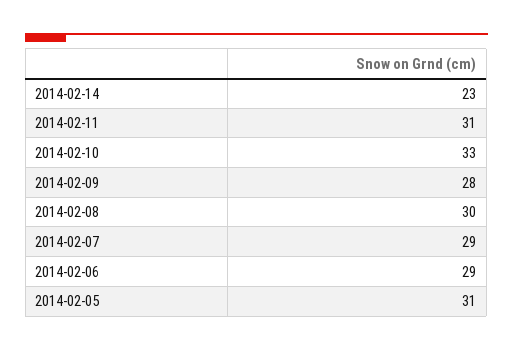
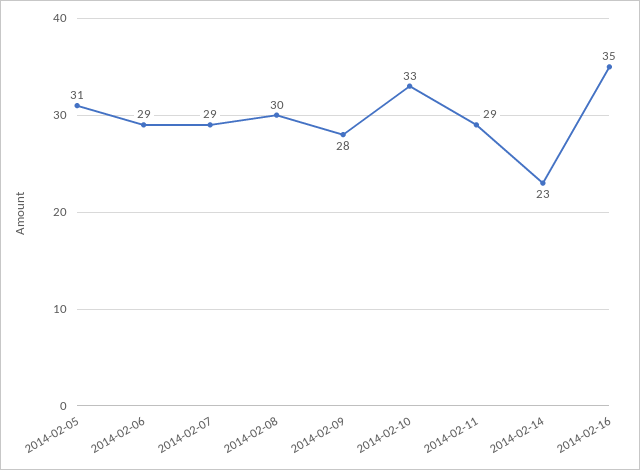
2014-02-11: 31 -> 29
2014-02-16: none -> 35

